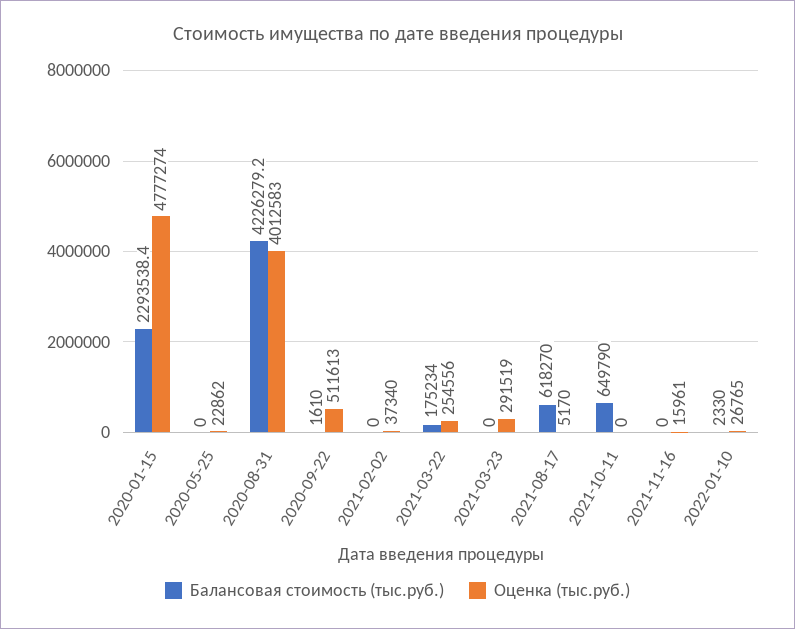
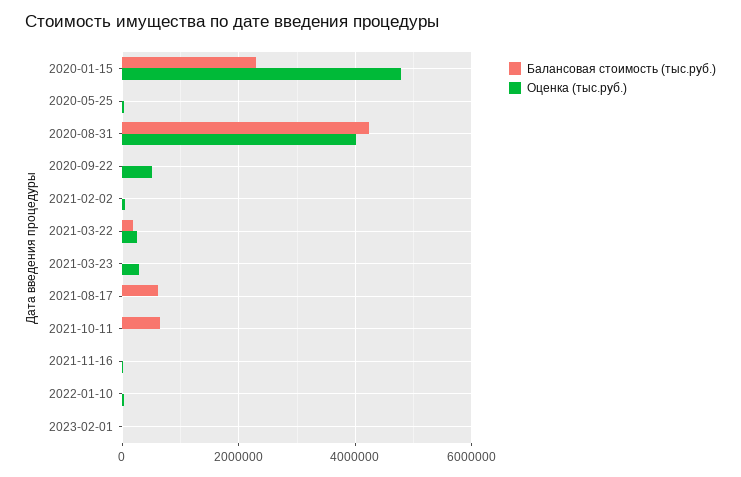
Балансовая стоимость (тыс.руб.), 2023-02-01: none -> 0
Оценка (тыс.руб.), 2023-02-01: none -> 0

